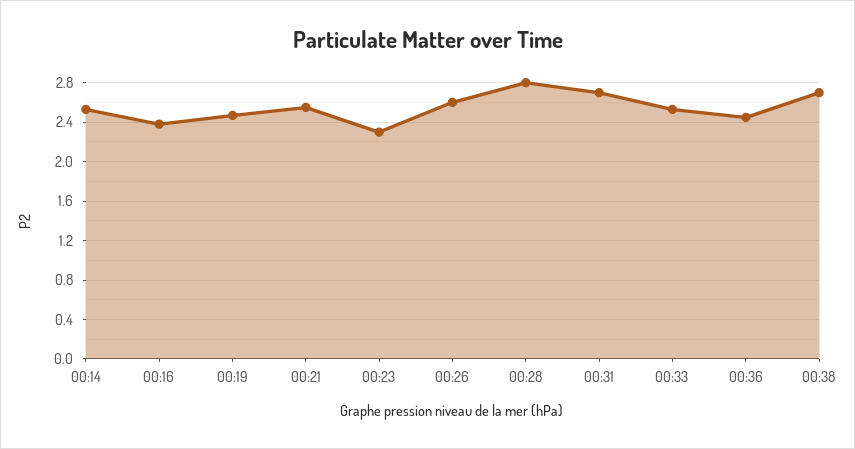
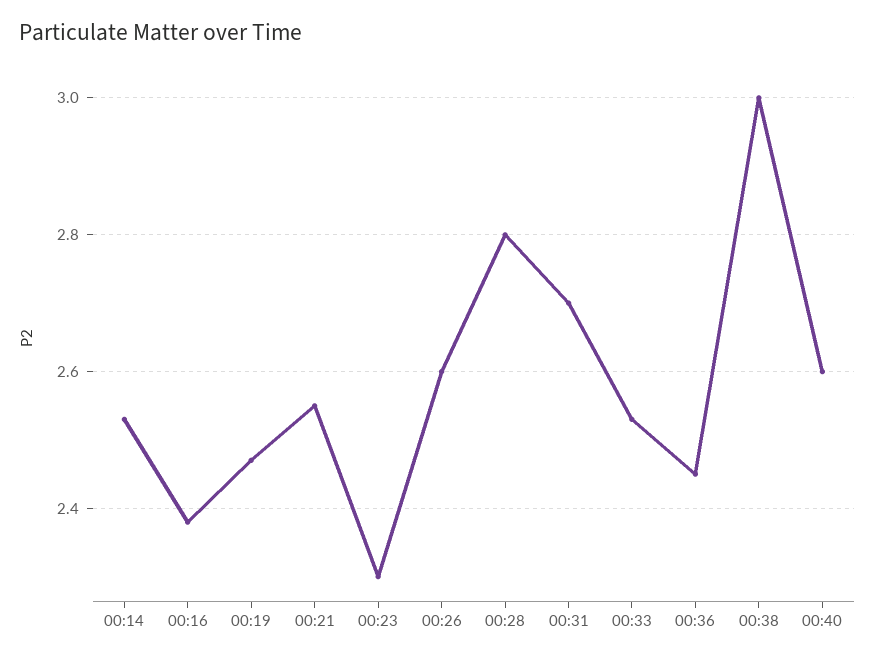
00:38: 2.7 -> 3
00:40: none -> 2.6

